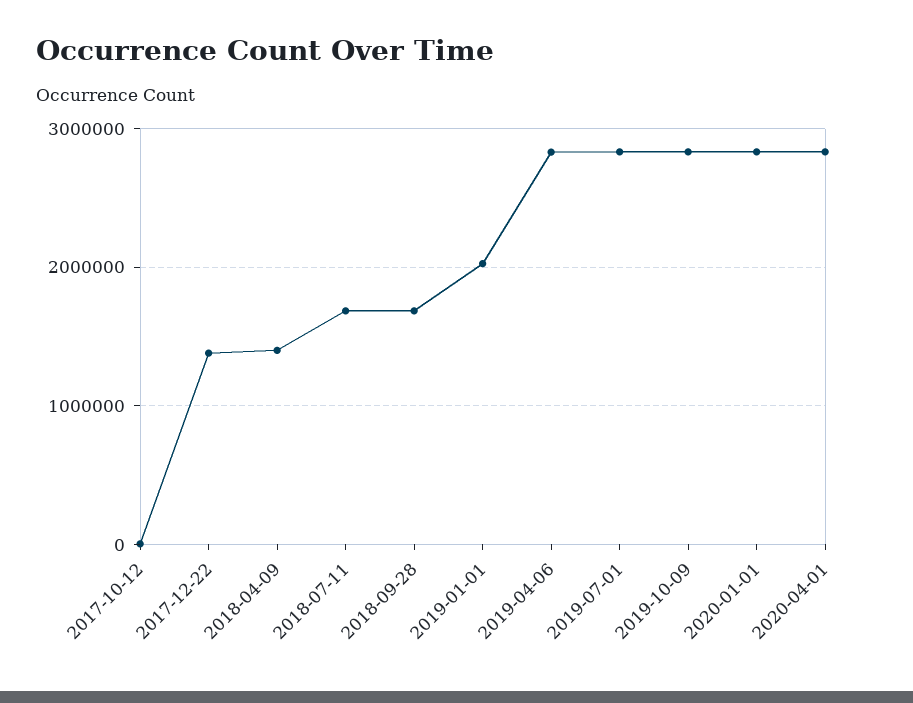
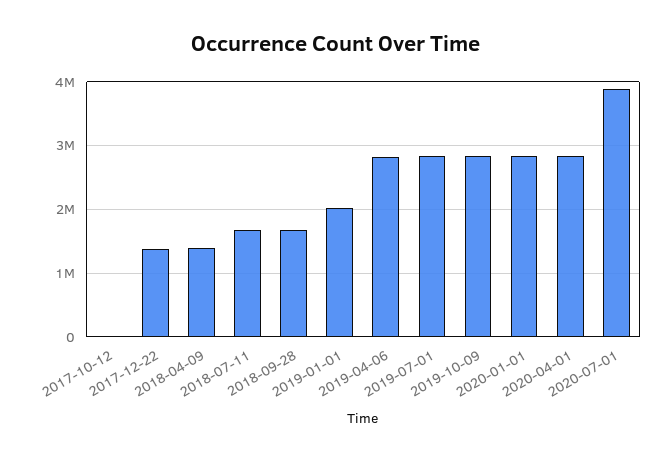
2020-07-01: none -> 3900000

